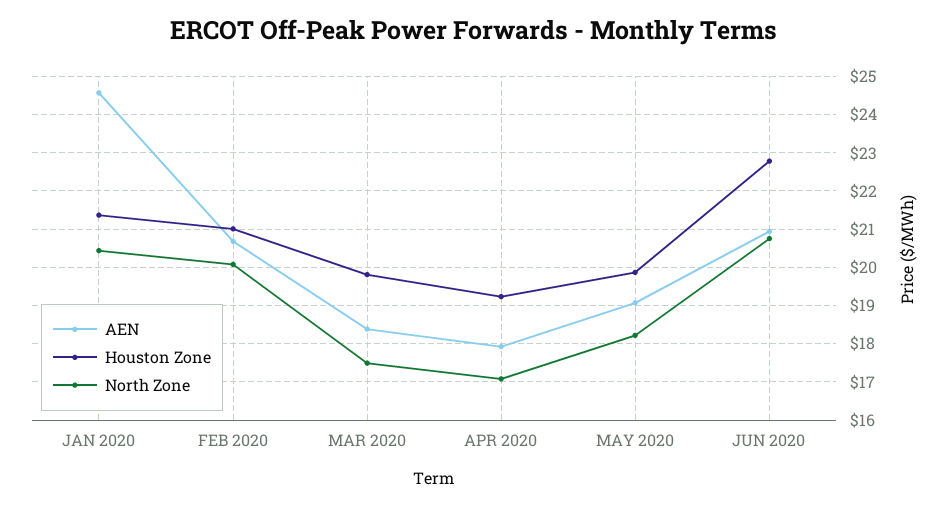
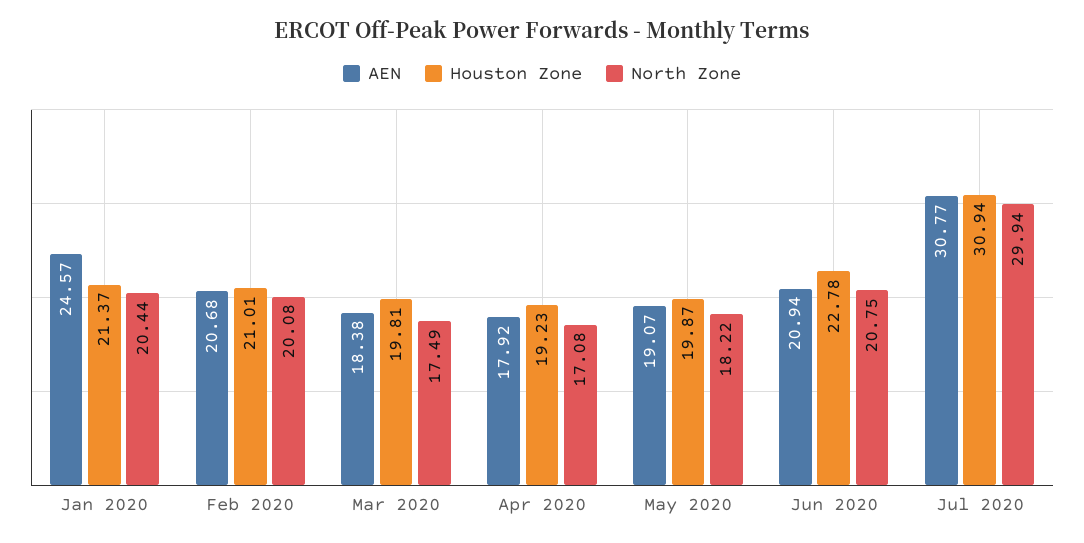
AEN, Jul 2020: none -> 30.77
Houston Zone, Jul 2020: none -> 30.94
North Zone, Jul 2020: none -> 29.94

